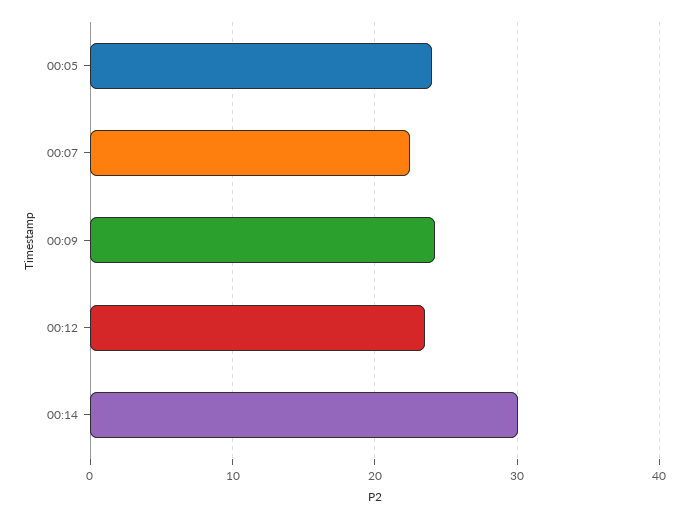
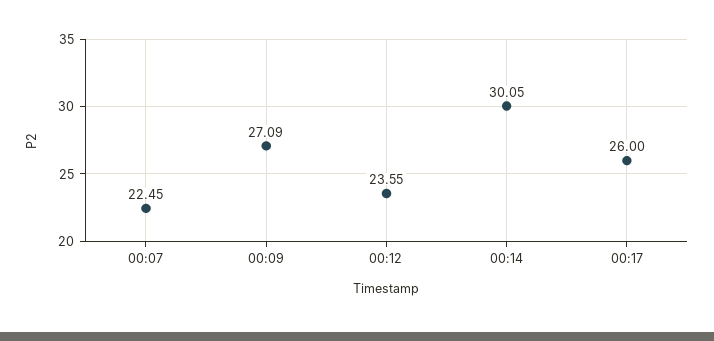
00:05: 24 -> none
00:09: 24 -> 27.09
00:17: none -> 26

